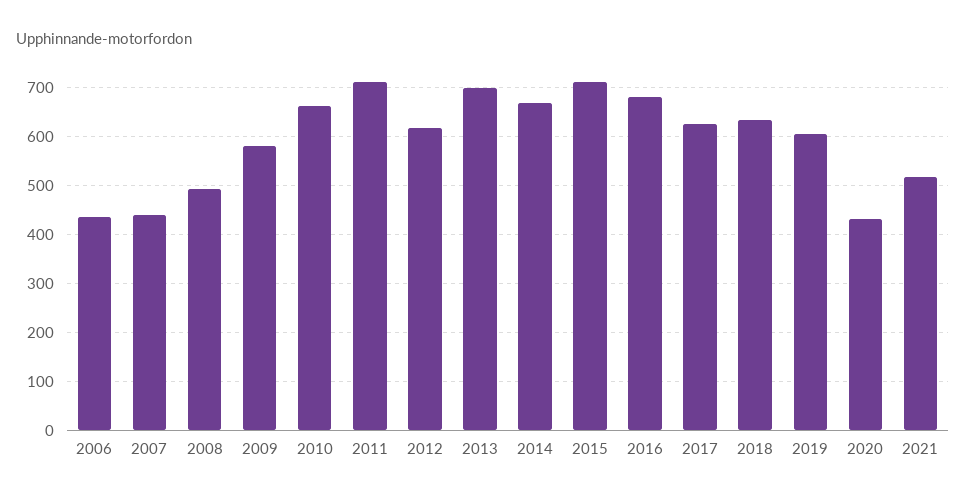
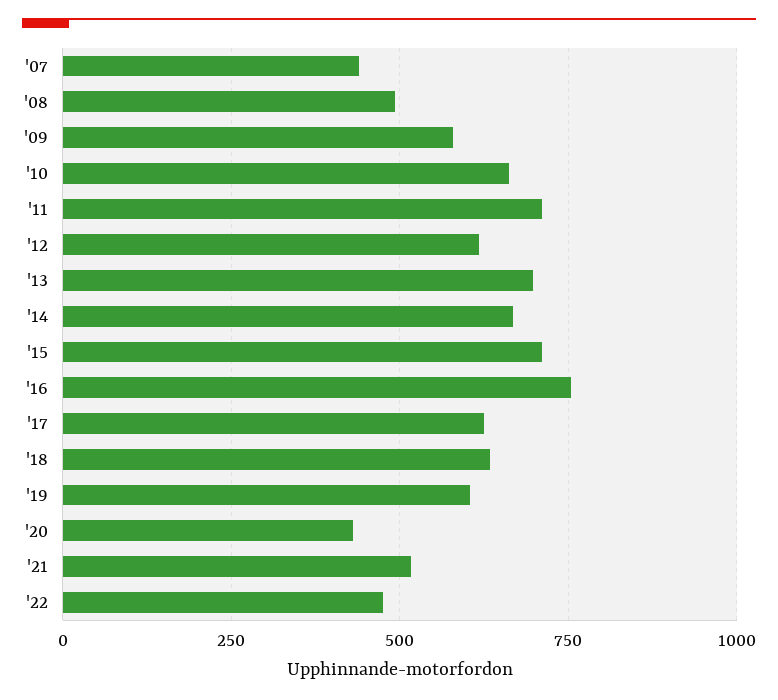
2006: 440 -> none
2016: 680 -> 750
'22: none -> 475

